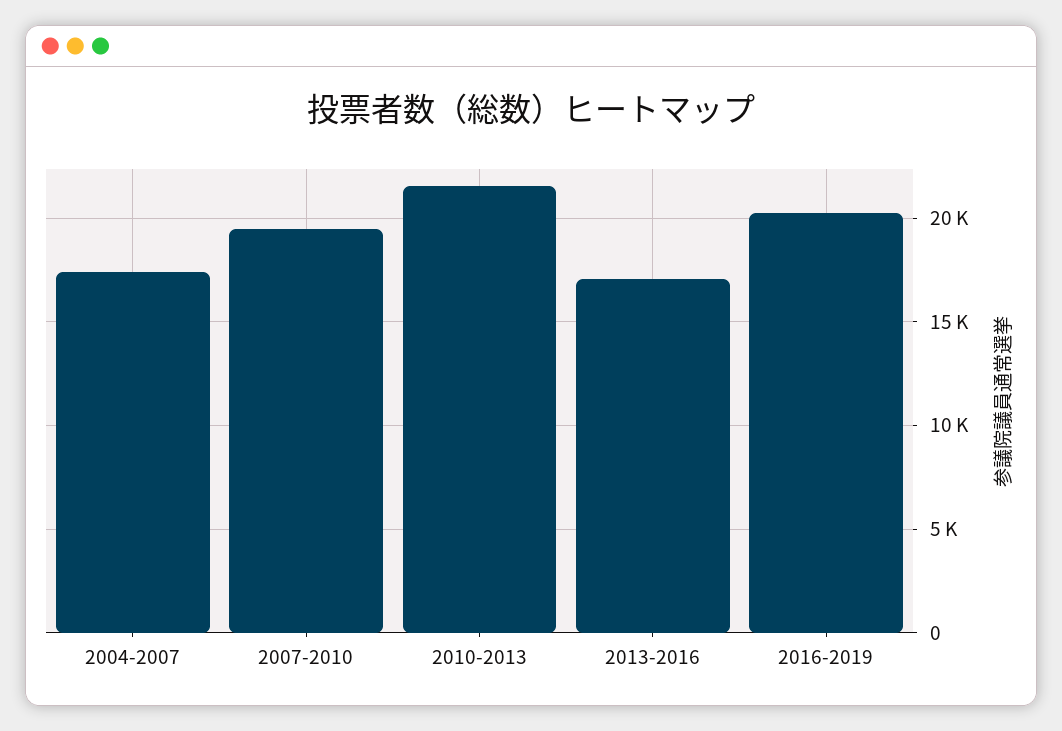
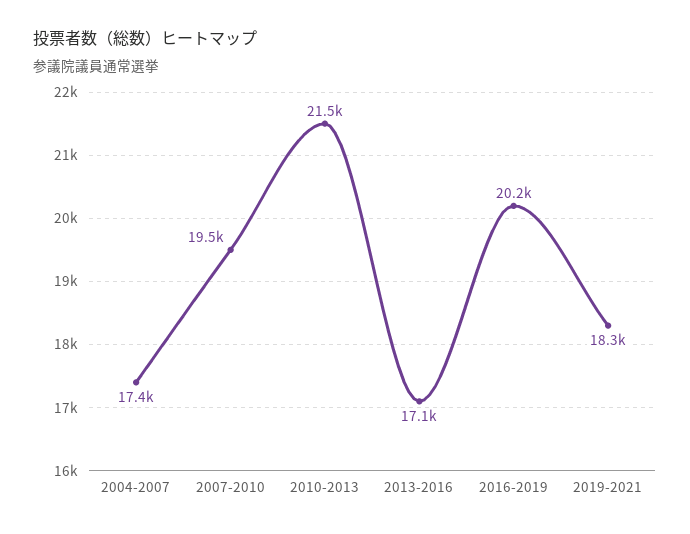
2019-2021: none -> 18300

